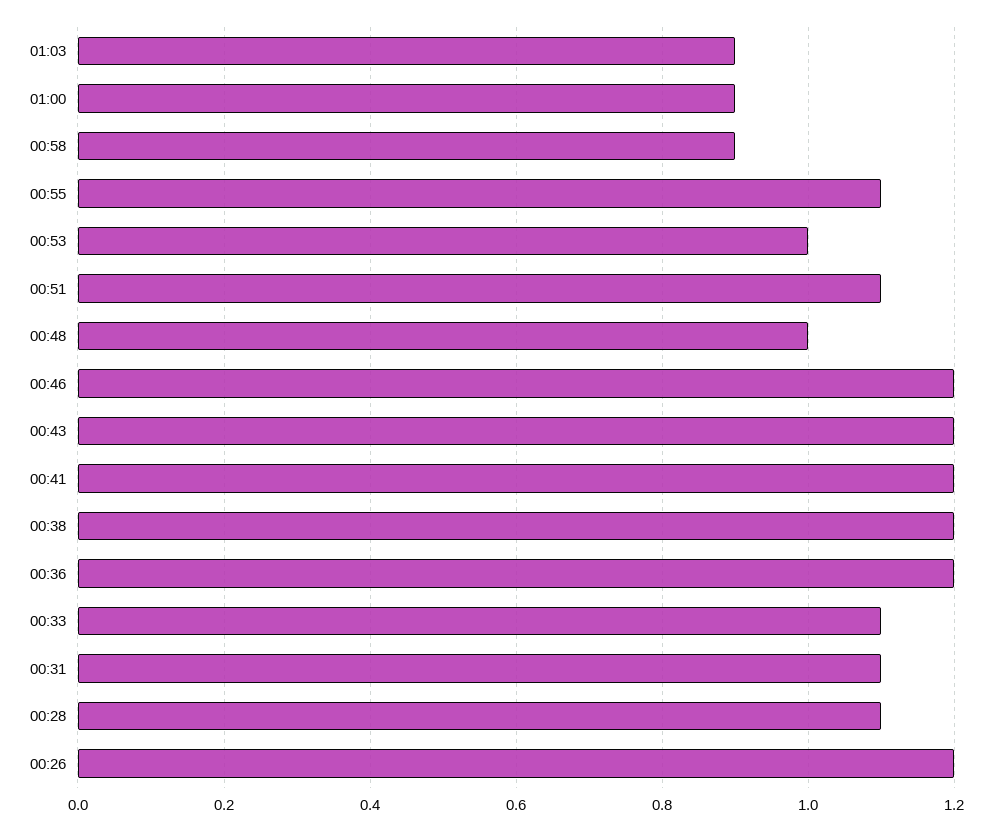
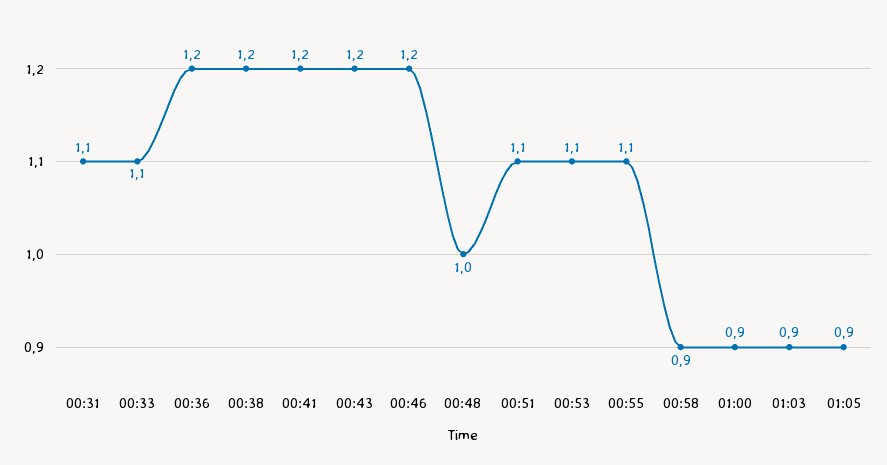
00:53: 1 -> 1.1
00:28: 1.1 -> none
00:26: 1.2 -> none
01:05: none -> 0.9

